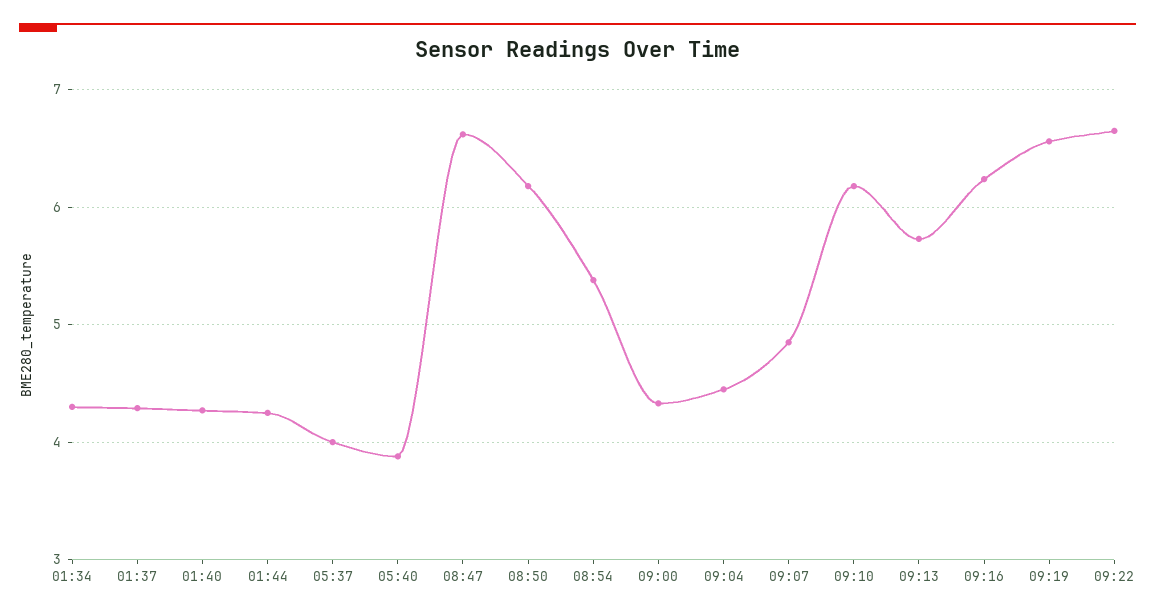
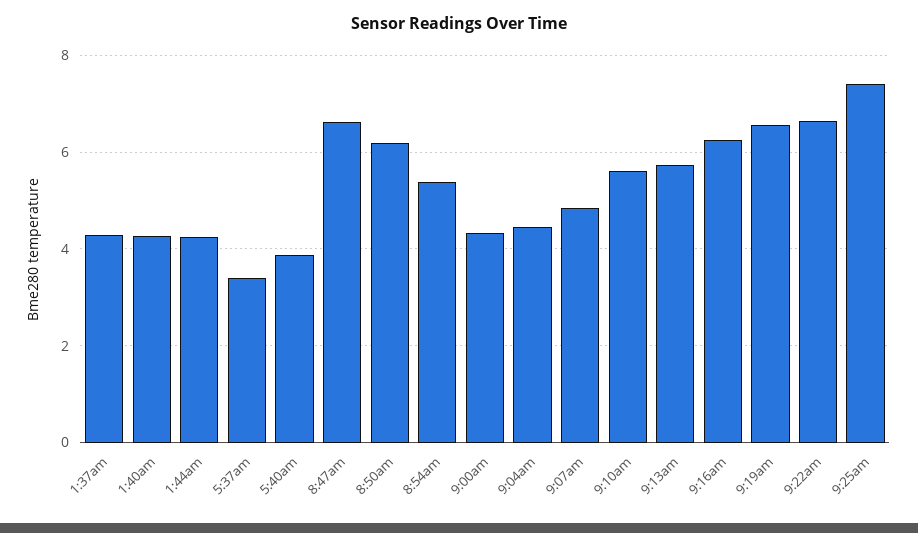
01:34: 4.3 -> none
05:37: 4 -> 3.4
09:10: 6.2 -> 5.6
9:25am: none -> 7.4

